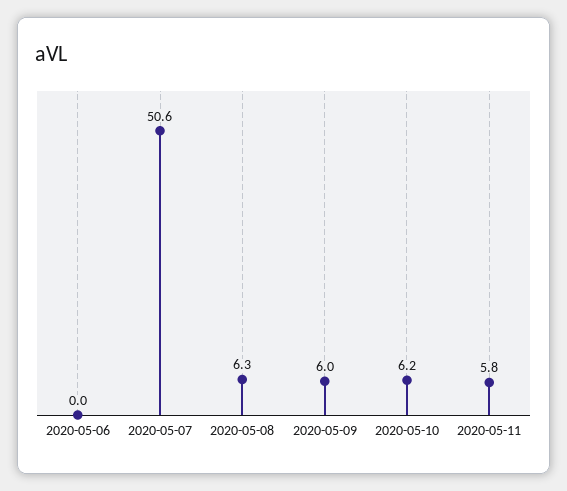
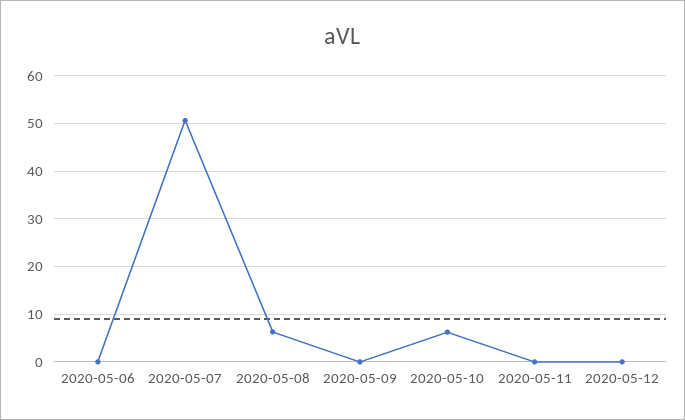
2020-05-09: 6 -> 0
2020-05-11: 5.8 -> 0
2020-05-12: none -> 0

